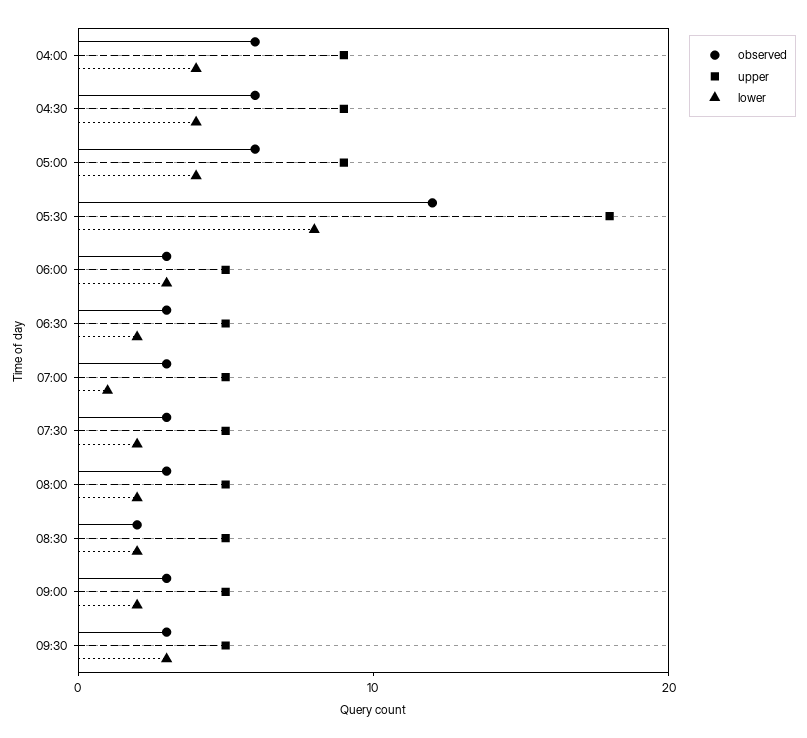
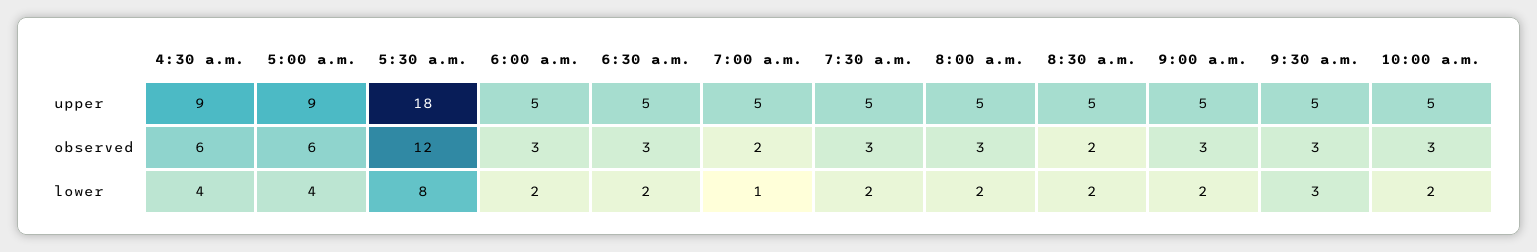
observed, 04:00: 6 -> none
upper, 04:00: 9 -> none
lower, 04:00: 4 -> none
lower, 06:00: 3 -> 2
observed, 07:00: 3 -> 2
upper, 10:00 a.m.: none -> 5
observed, 10:00 a.m.: none -> 3
lower, 10:00 a.m.: none -> 2

